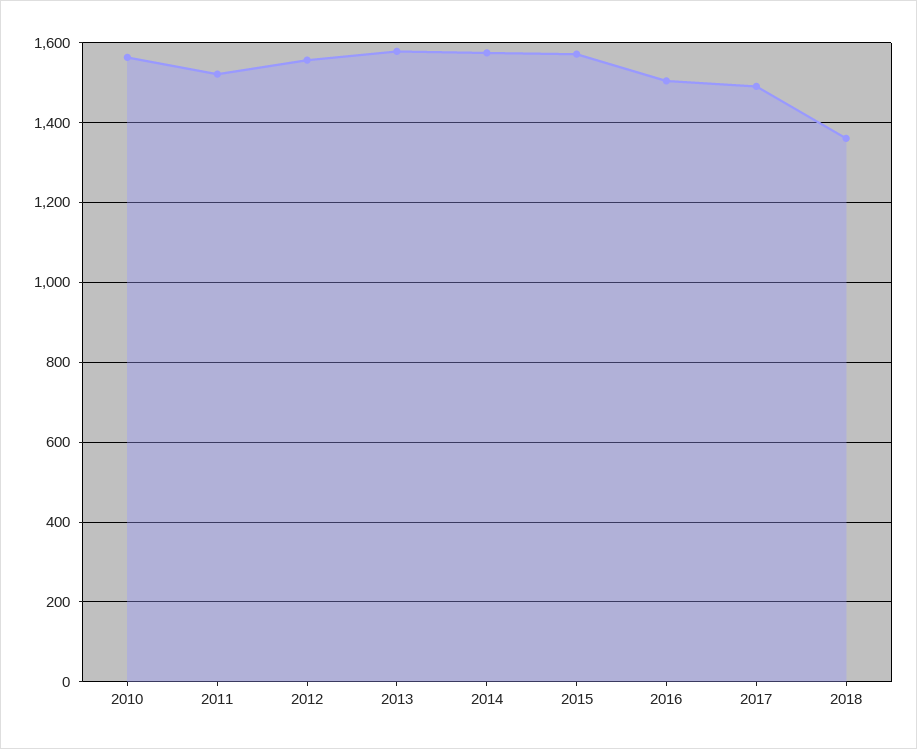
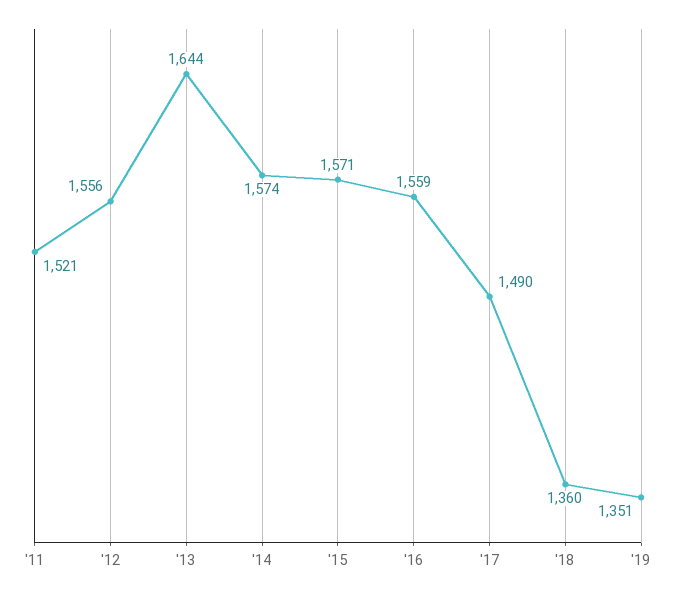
2010: 1560 -> none
2013: 1580 -> 1644
2016: 1500 -> 1559
'19: none -> 1351

